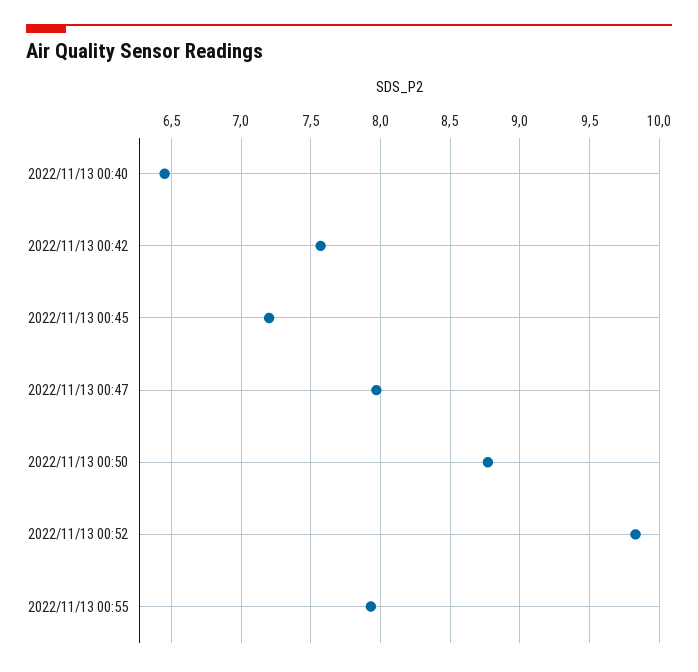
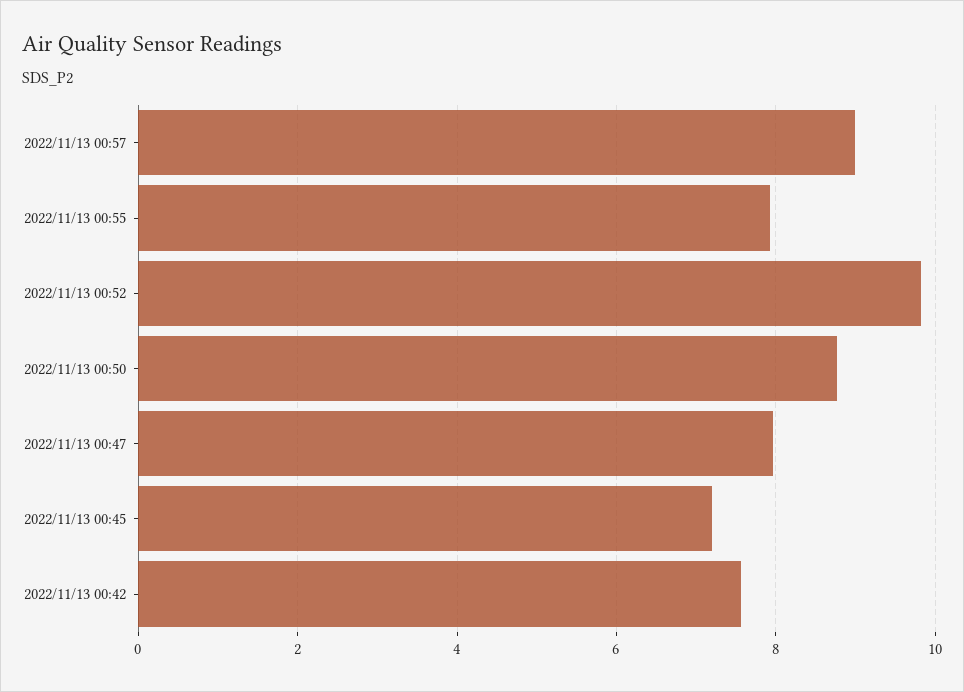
2022/11/13 00:40: 6.45 -> none
2022/11/13 00:57: none -> 9

